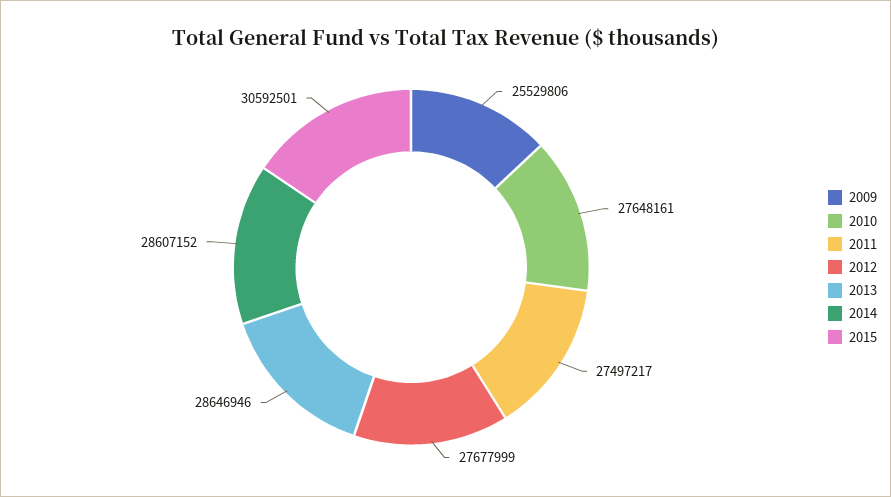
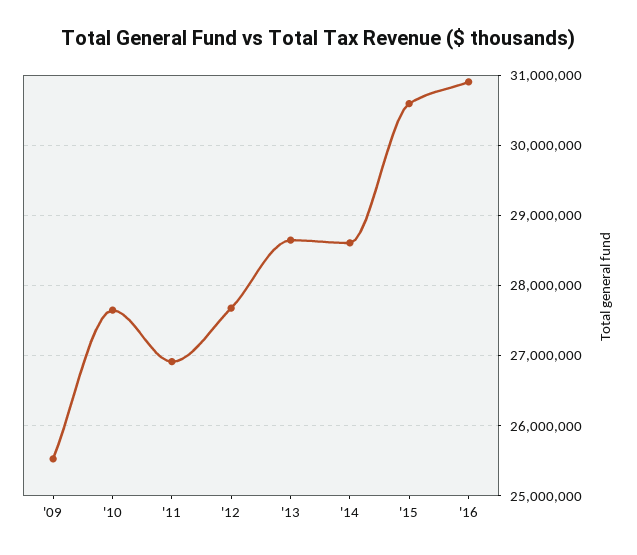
2011: 27497217 -> 26900000
'16: none -> 30900000

